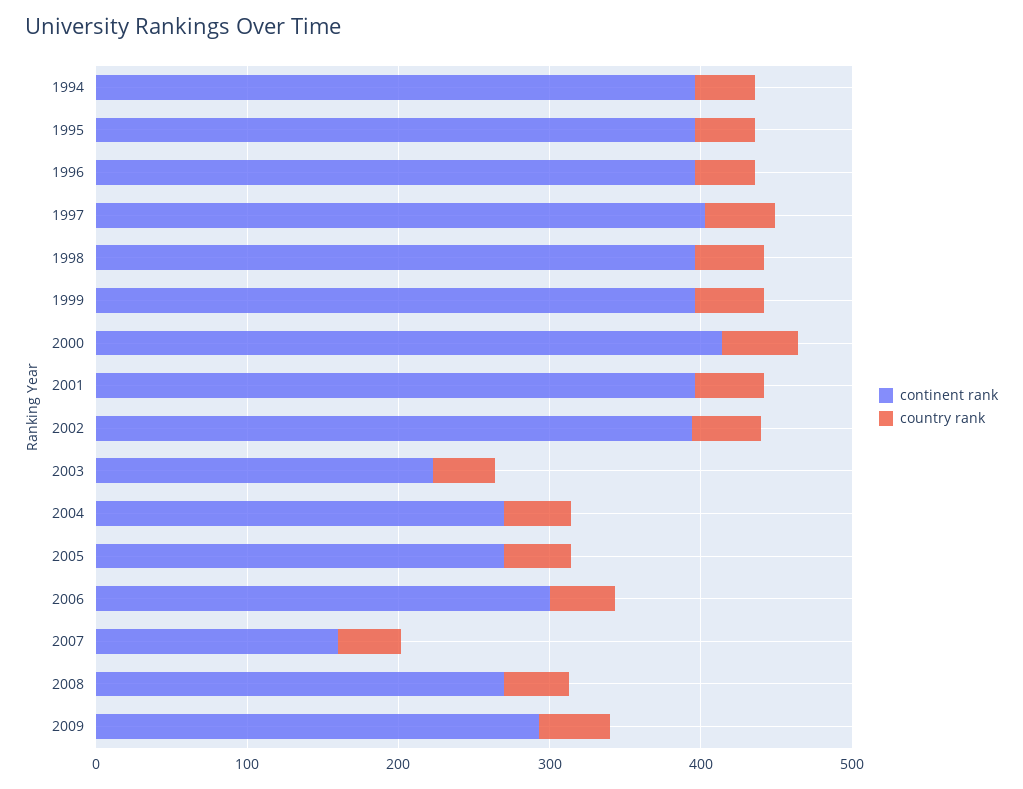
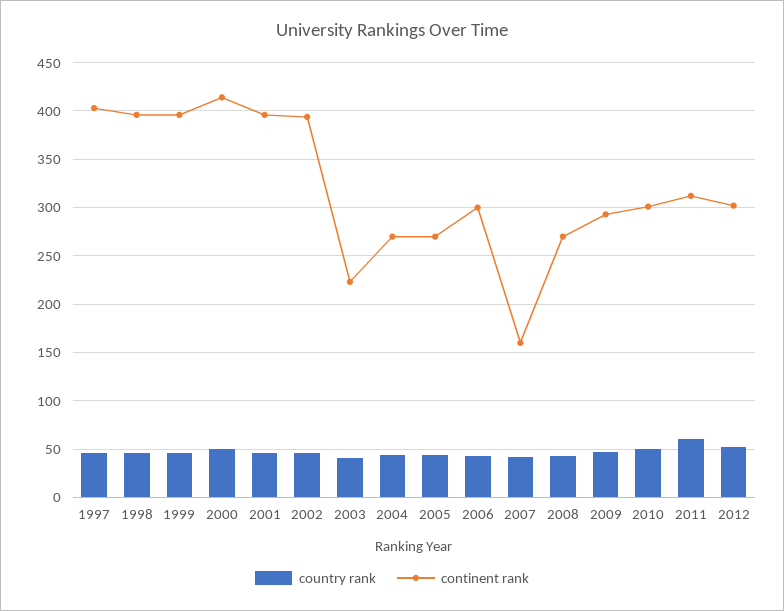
continent rank, 1994: 400 -> none
country rank, 1994: 40 -> none
continent rank, 1995: 400 -> none
country rank, 1995: 40 -> none
continent rank, 1996: 400 -> none
country rank, 1996: 40 -> none
country rank, 2010: none -> 50
continent rank, 2010: none -> 300
country rank, 2011: none -> 60
continent rank, 2011: none -> 310
country rank, 2012: none -> 50
continent rank, 2012: none -> 300

